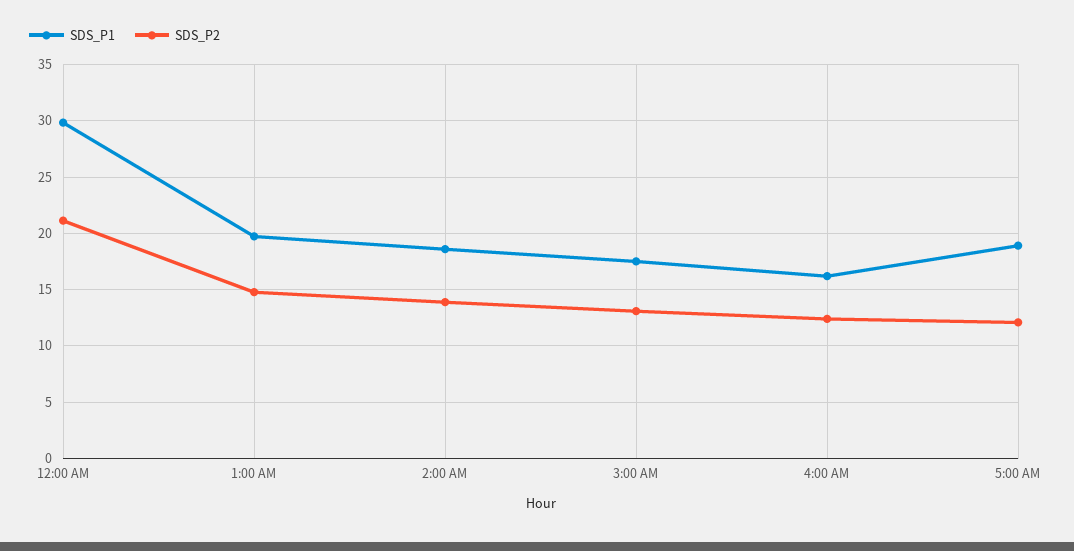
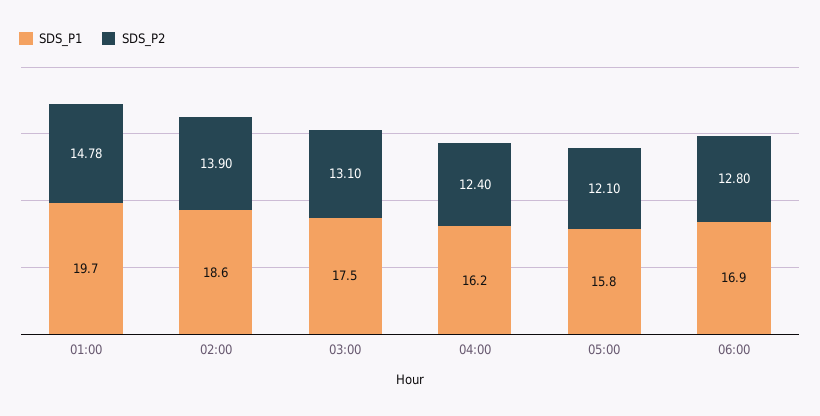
SDS_P1, 12:00 AM: 30 -> none
SDS_P2, 12:00 AM: 21 -> none
SDS_P1, 5:00 AM: 19 -> 15.8
SDS_P1, 06:00: none -> 16.9
SDS_P2, 06:00: none -> 12.8

